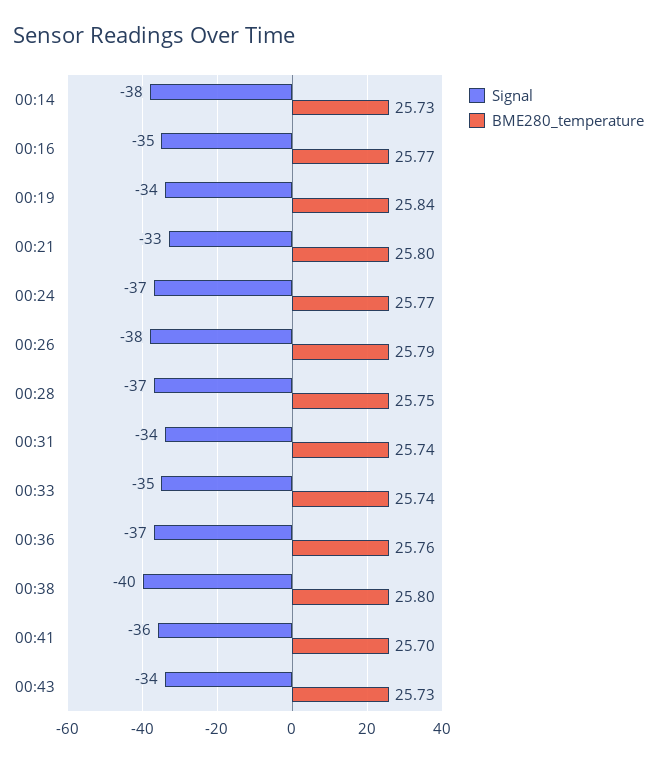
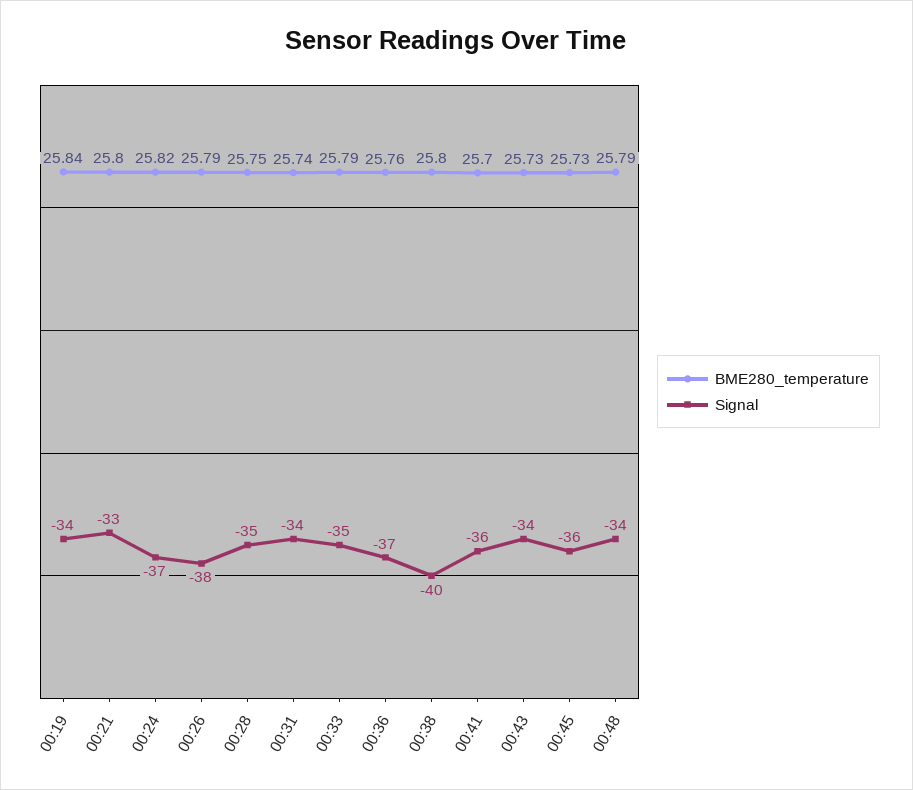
Signal, 00:14: -38 -> none
BME280_temperature, 00:14: 25.73 -> none
Signal, 00:16: -35 -> none
BME280_temperature, 00:16: 25.77 -> none
BME280_temperature, 00:24: 25.77 -> 25.82
Signal, 00:28: -37 -> -35
BME280_temperature, 00:33: 25.74 -> 25.79
BME280_temperature, 00:45: none -> 25.73
Signal, 00:45: none -> -36
BME280_temperature, 00:48: none -> 25.79
Signal, 00:48: none -> -34

